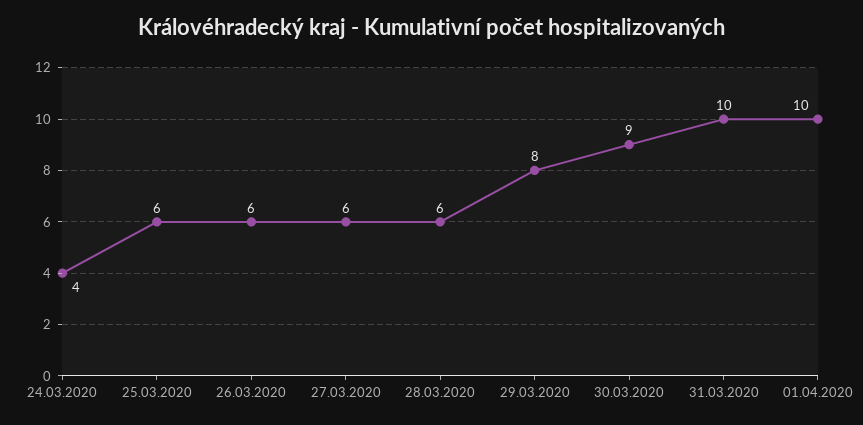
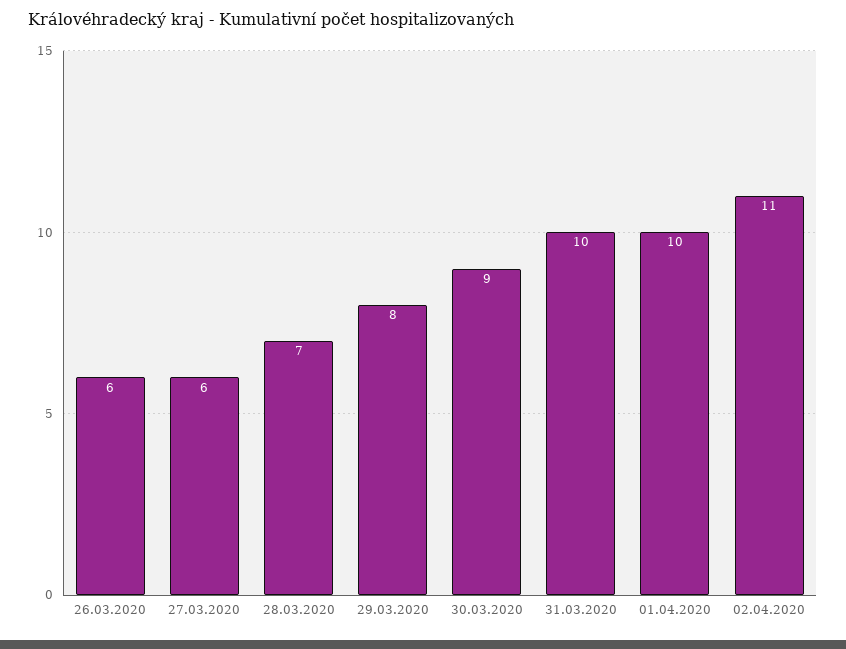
24.03.2020: 4 -> none
25.03.2020: 6 -> none
28.03.2020: 6 -> 7
02.04.2020: none -> 11

